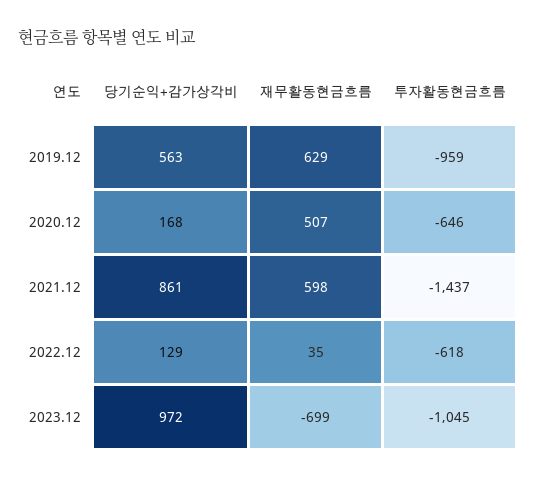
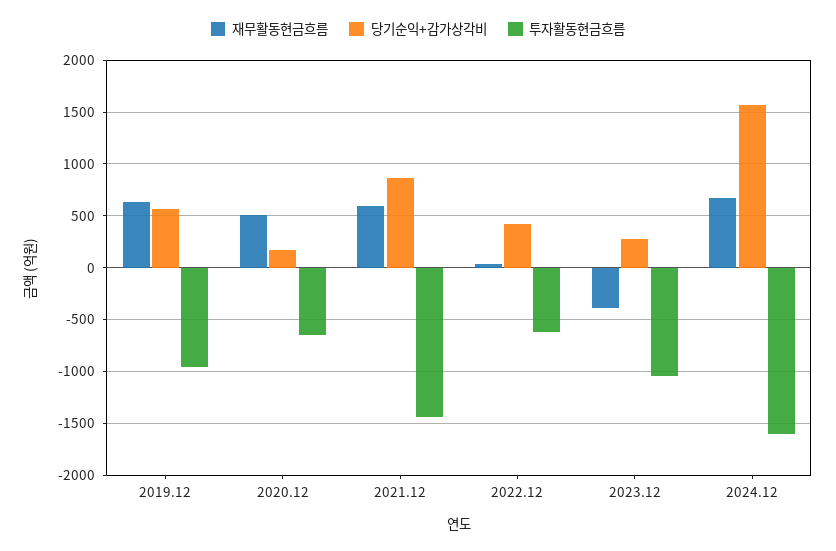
당기순익+감가상각비, 2022.12: 129 -> 400
당기순익+감가상각비, 2023.12: 972 -> 300
재무활동현금흐름, 2023.12: -699 -> -400
재무활동현금흐름, 2024.12: none -> 700
당기순익+감가상각비, 2024.12: none -> 1600
투자활동현금흐름, 2024.12: none -> -1600

